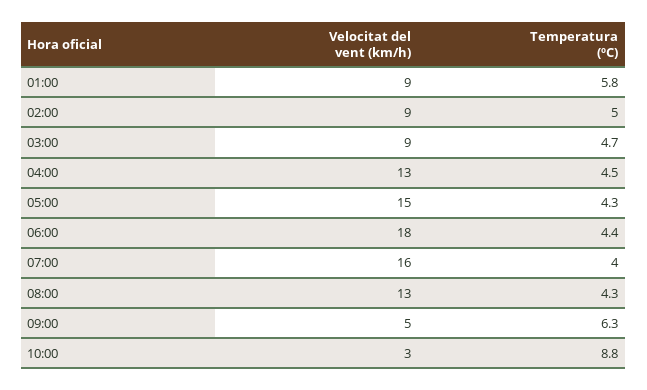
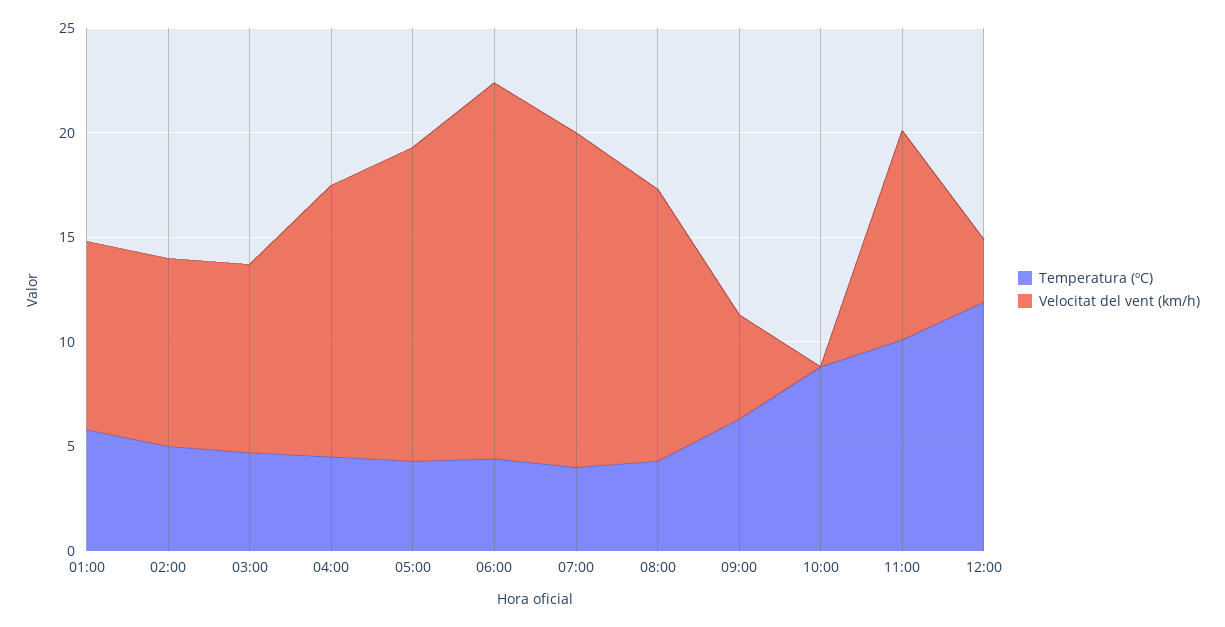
Velocitat del vent (km/h), 10:00: 3 -> 0
Temperatura (ºC), 11:00: none -> 10
Velocitat del vent (km/h), 11:00: none -> 10
Temperatura (ºC), 12:00: none -> 12
Velocitat del vent (km/h), 12:00: none -> 3

